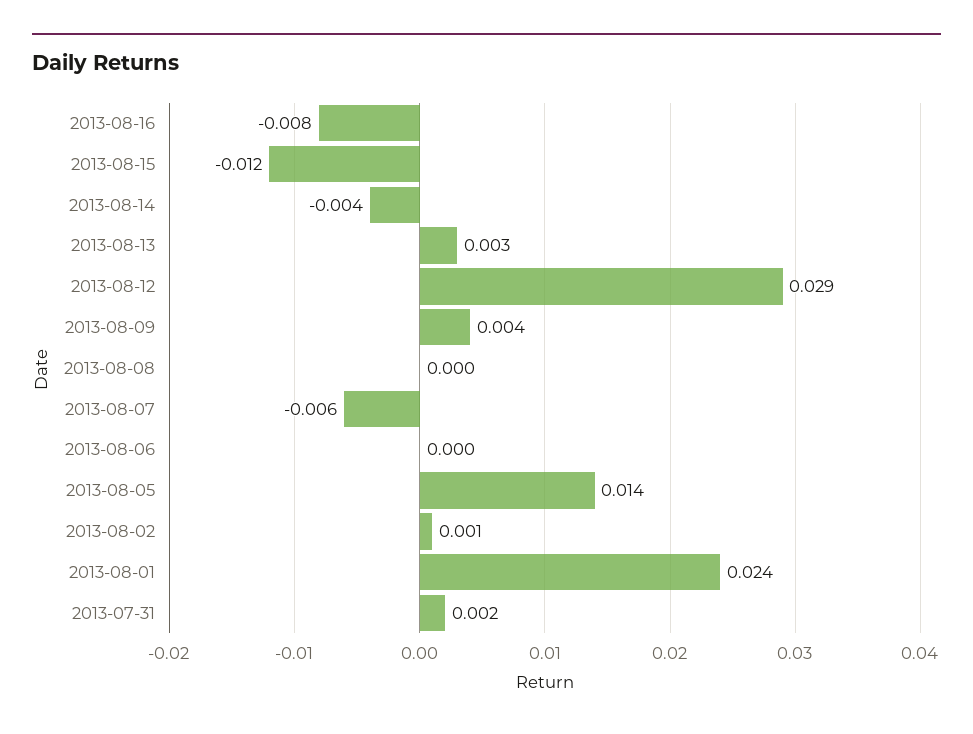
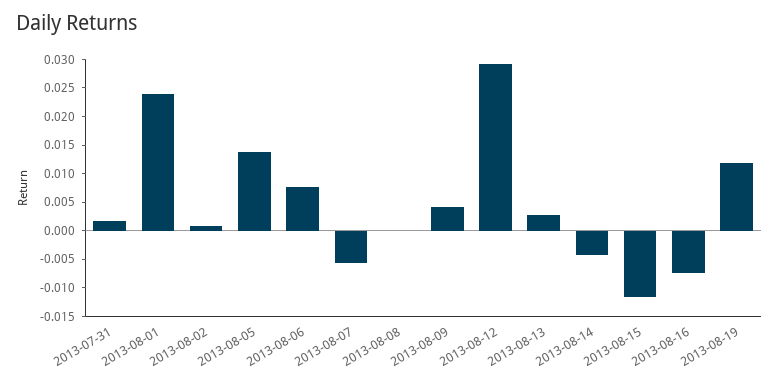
2013-08-06: 0 -> 0.0075
2013-08-19: none -> 0.0125

